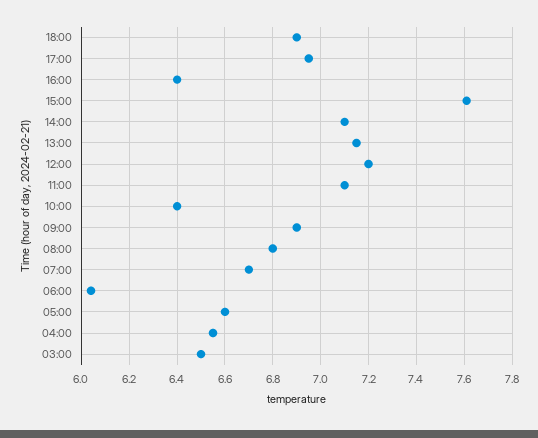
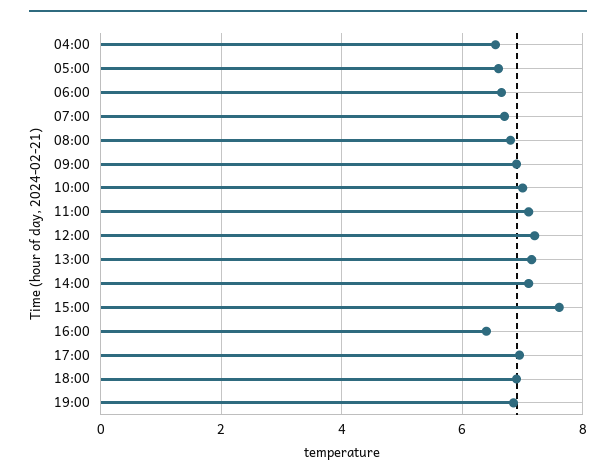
10:00: 6.4 -> 7
06:00: 6.05 -> 6.6
03:00: 6.5 -> none
19:00: none -> 6.8

